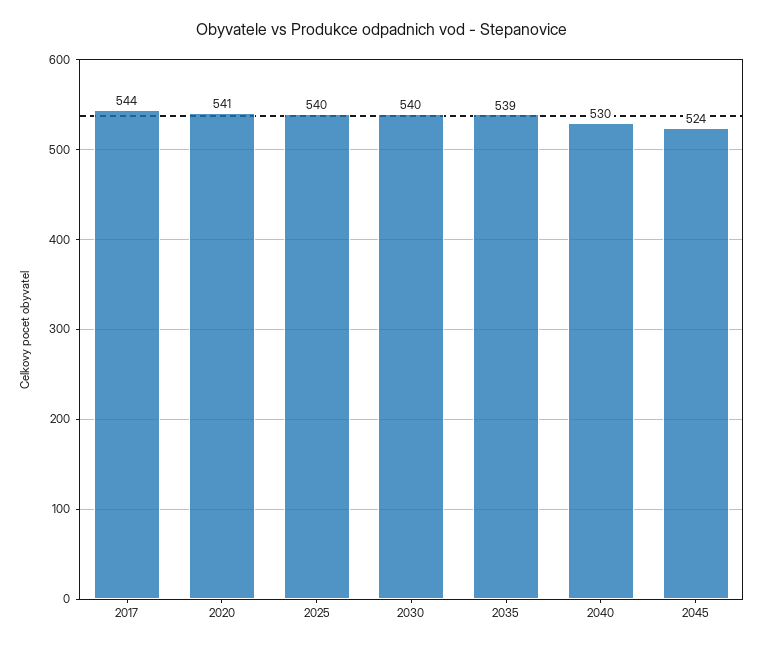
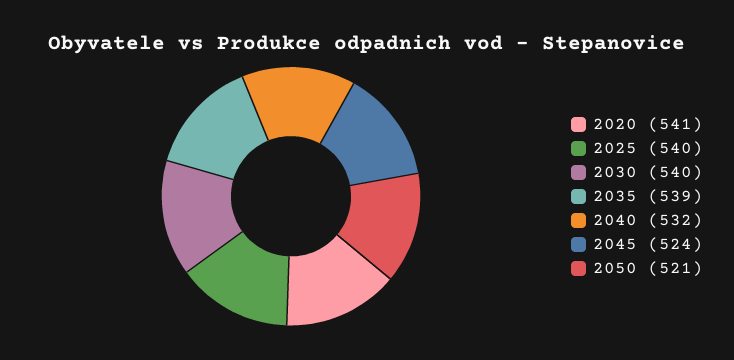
2017: 544 -> none
2040: 530 -> 532
2050: none -> 521

